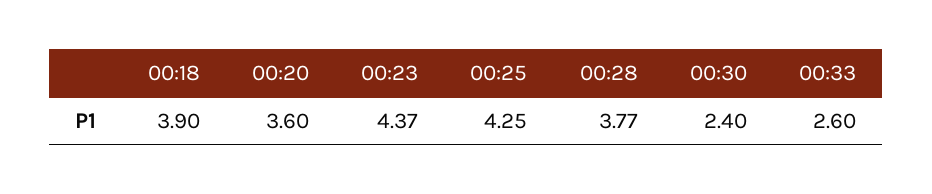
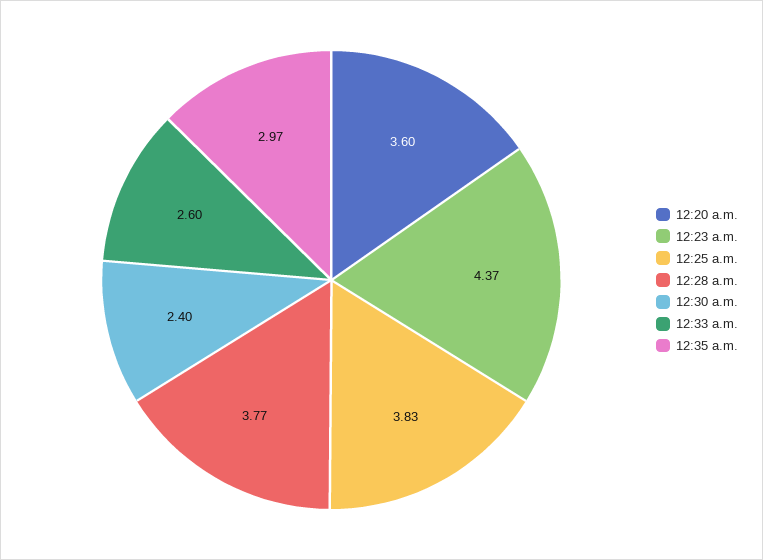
00:18: 3.9 -> none
00:25: 4.25 -> 3.83
12:35 a.m.: none -> 2.97

